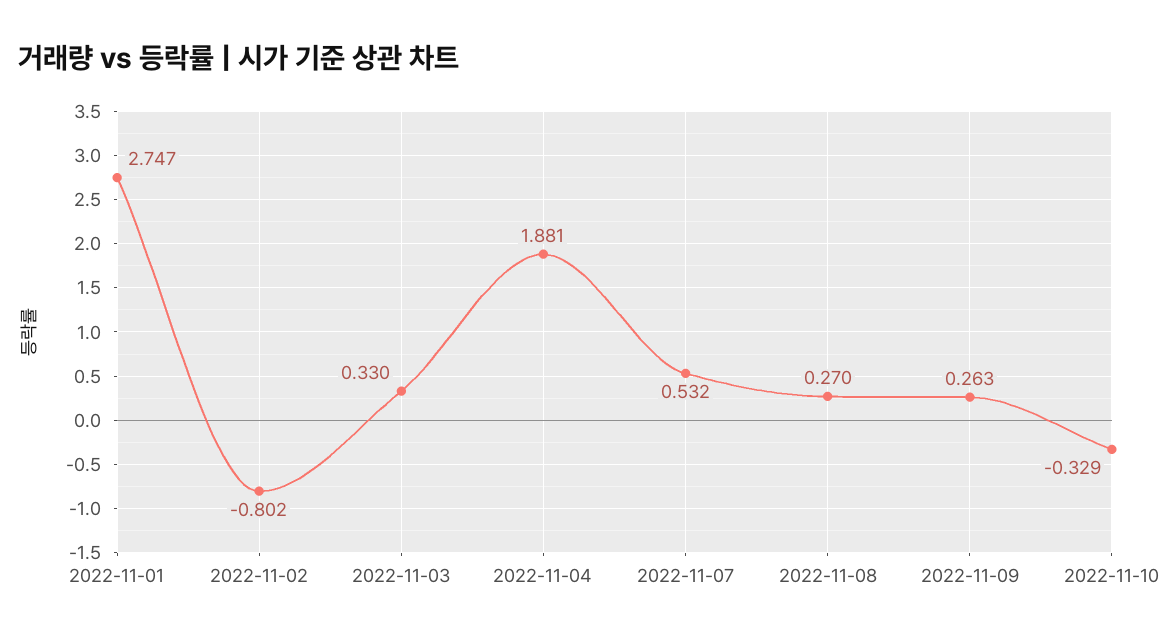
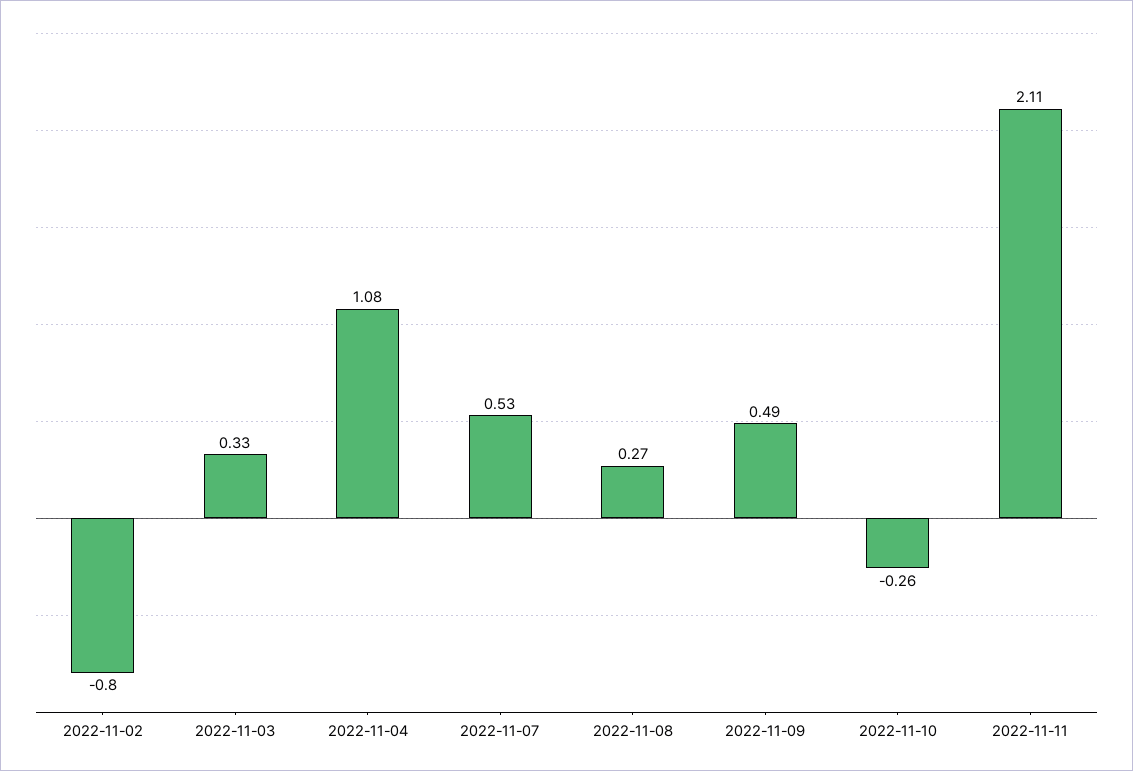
2022-11-01: 2.747 -> none
2022-11-04: 1.881 -> 1.08
2022-11-09: 0.263 -> 0.49
2022-11-10: -0.329 -> -0.26
2022-11-11: none -> 2.11

